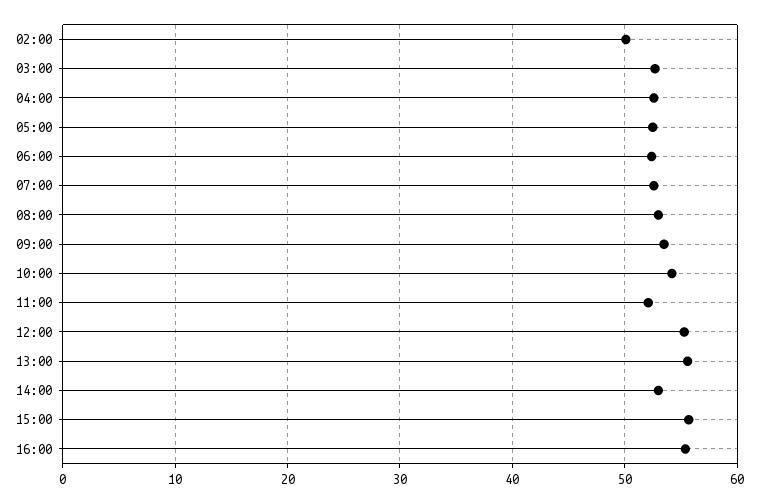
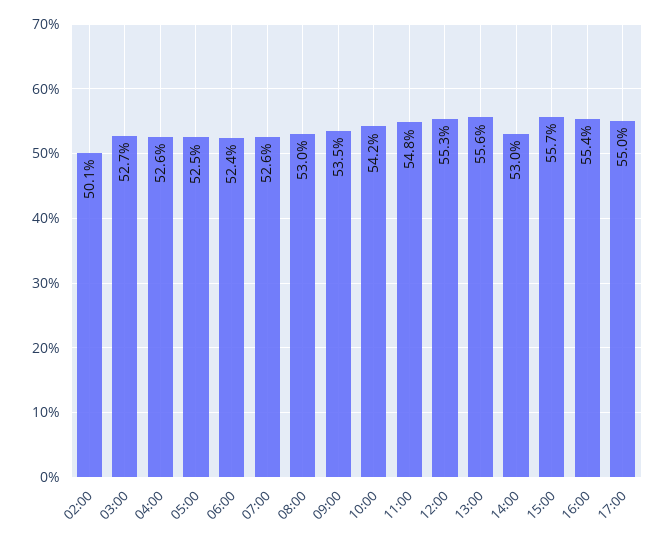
11:00: 52 -> 54.8
17:00: none -> 55

